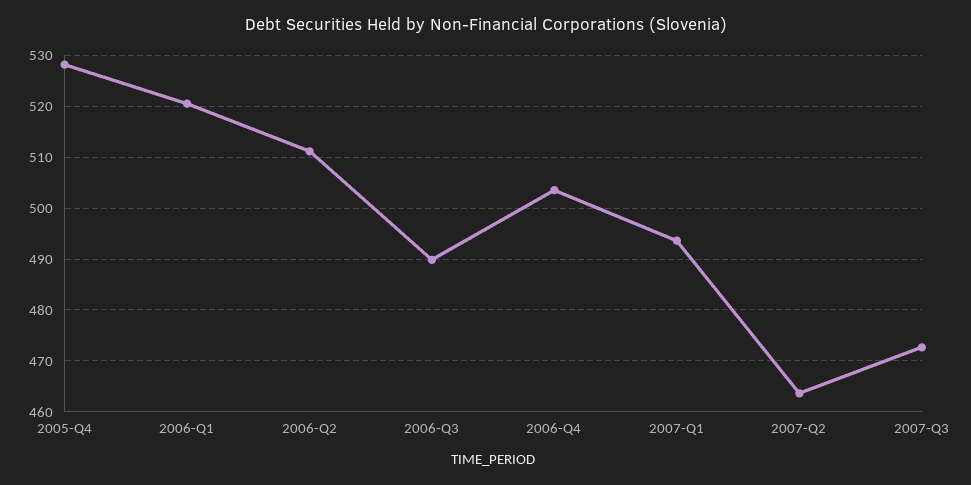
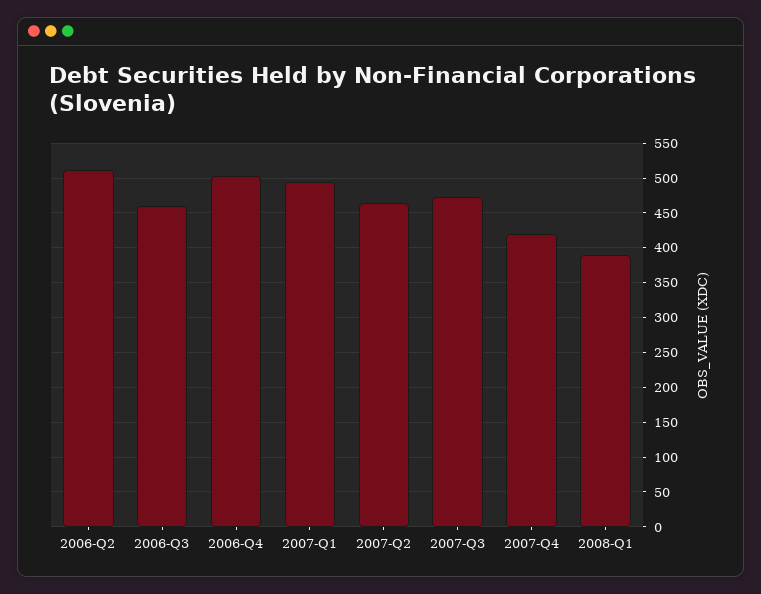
2005-Q4: 528 -> none
2006-Q1: 520 -> none
2006-Q3: 490 -> 460
2007-Q4: none -> 420
2008-Q1: none -> 390

